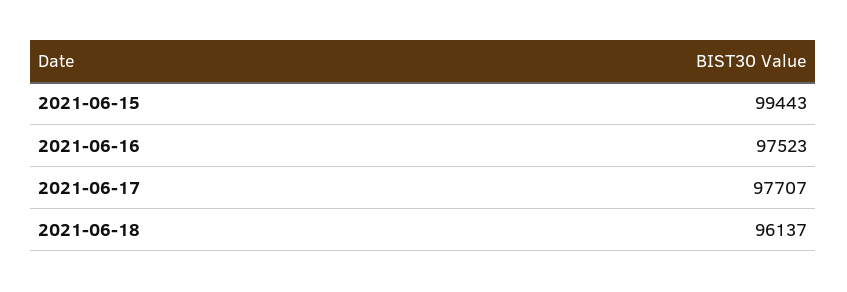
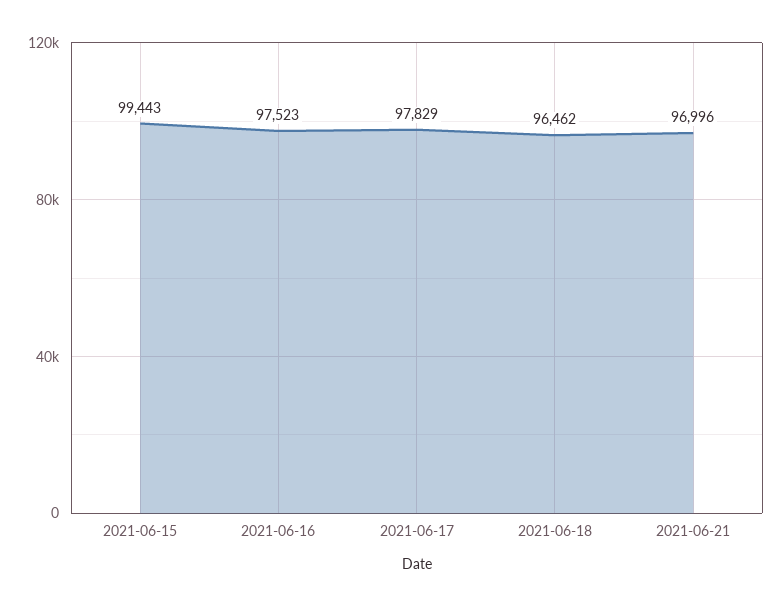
2021-06-17: 97707 -> 97829
2021-06-18: 96137 -> 96462
2021-06-21: none -> 96996

